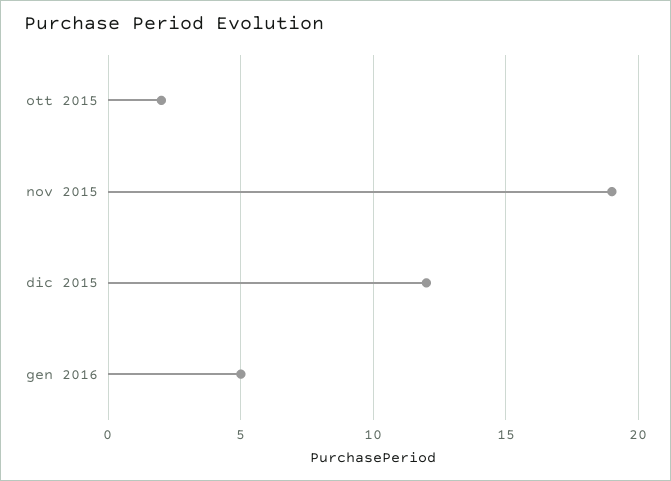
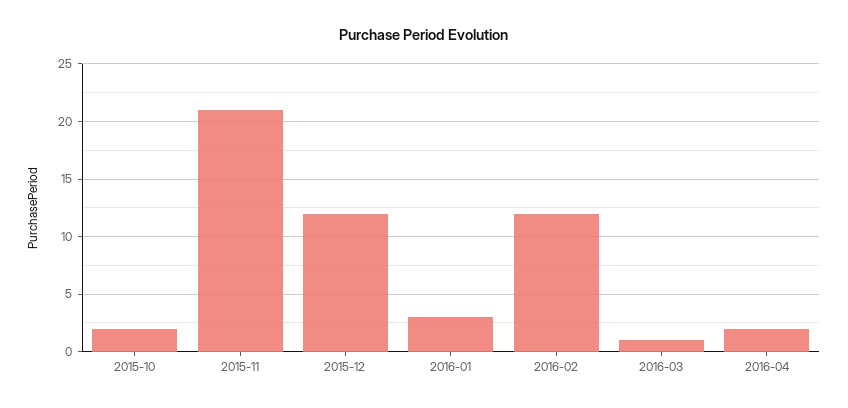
nov 2015: 19 -> 21
gen 2016: 5 -> 3
2016-02: none -> 12
2016-03: none -> 1
2016-04: none -> 2

